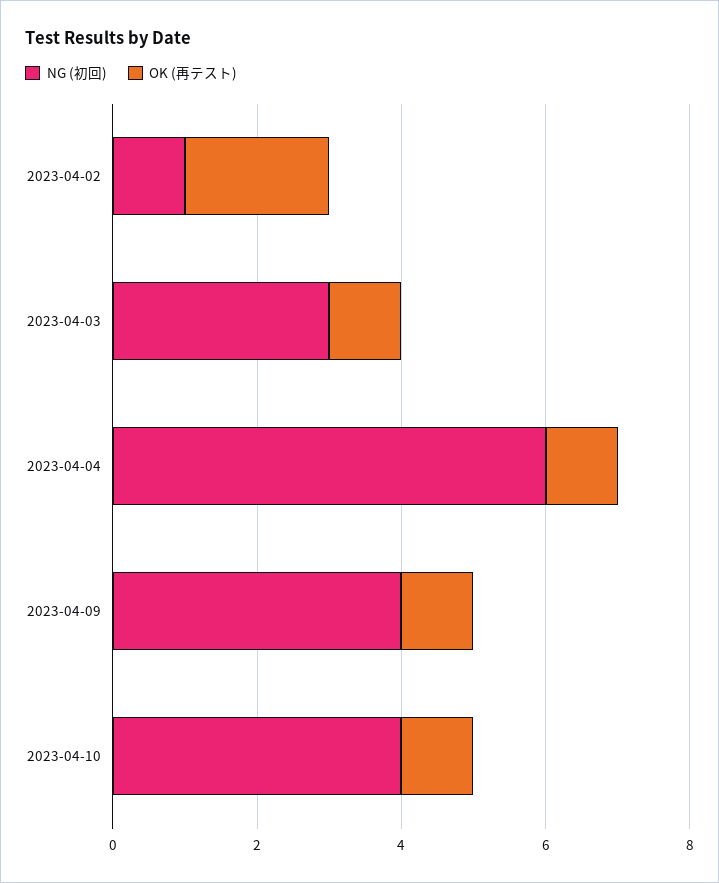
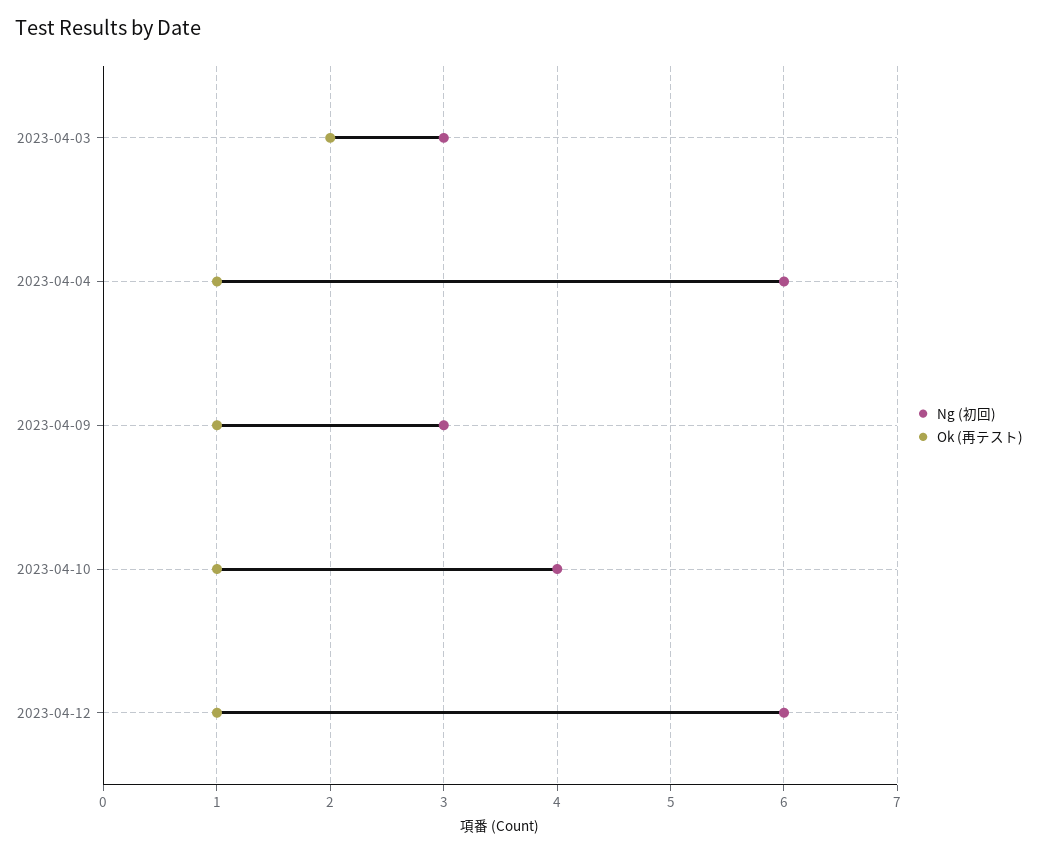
NG (初回), 2023-04-02: 1 -> none
OK (再テスト), 2023-04-02: 2 -> none
OK (再テスト), 2023-04-03: 1 -> 2
NG (初回), 2023-04-09: 4 -> 3
NG (初回), 2023-04-12: none -> 6
OK (再テスト), 2023-04-12: none -> 1

